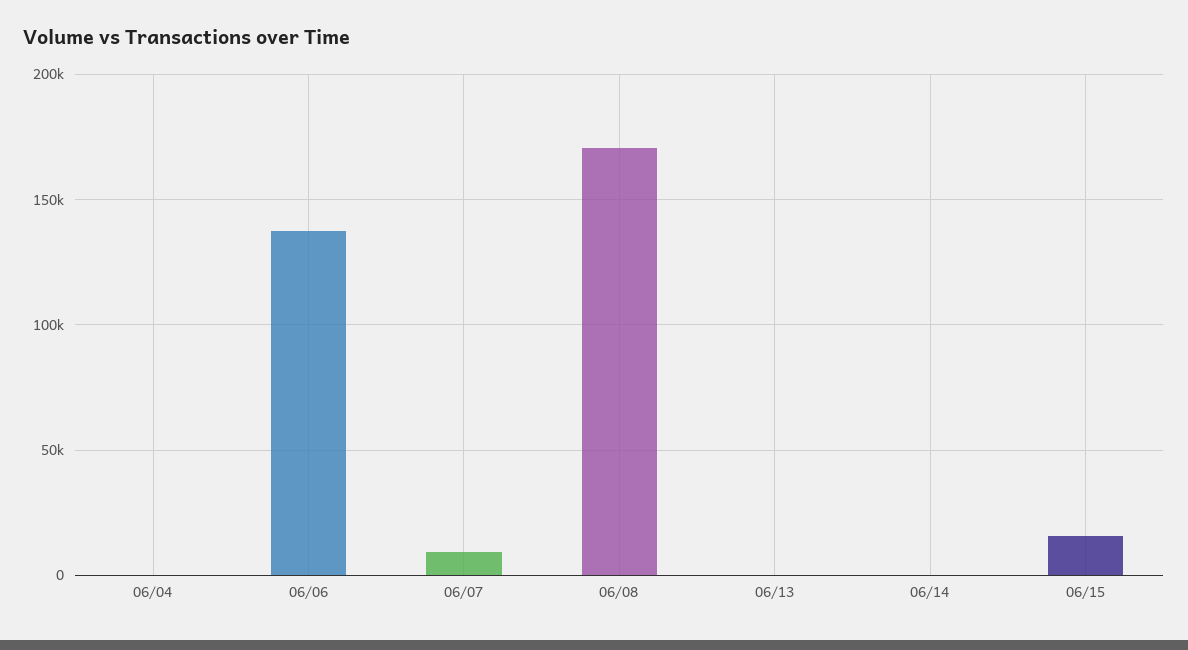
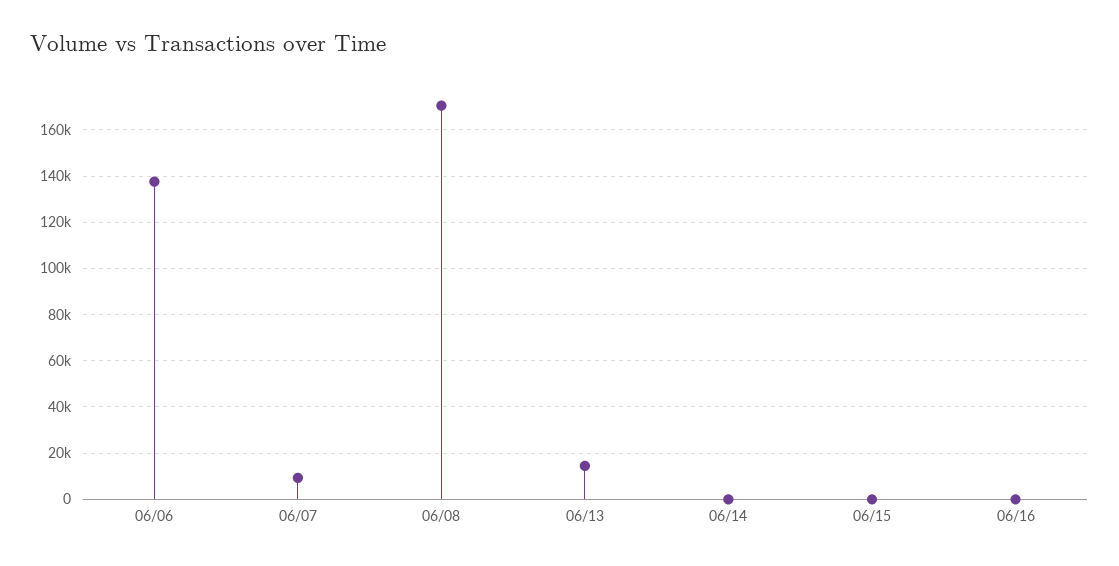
06/04: 0 -> none
06/13: 0 -> 15000
06/15: 15000 -> 0
06/16: none -> 0

